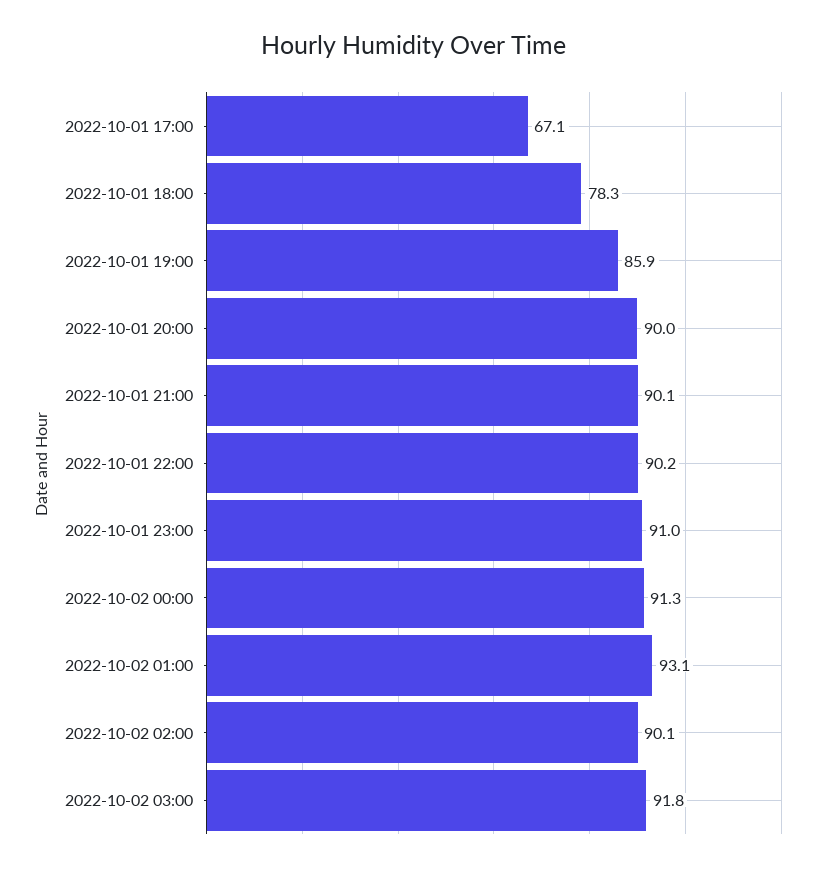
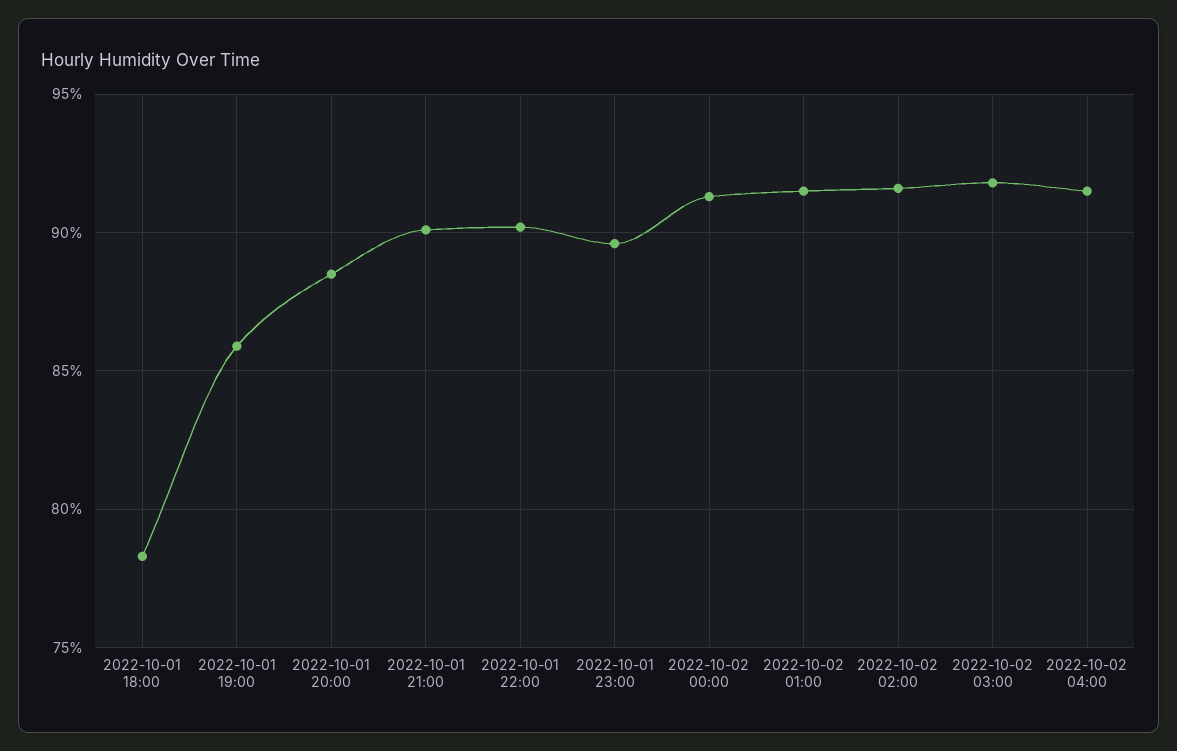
2022-10-01 17:00: 67.1 -> none
2022-10-01 20:00: 90 -> 88.5
2022-10-01 23:00: 91 -> 89.5
2022-10-02 01:00: 93.1 -> 91.5
2022-10-02 02:00: 90.1 -> 91.5
2022-10-02 04:00: none -> 91.5

